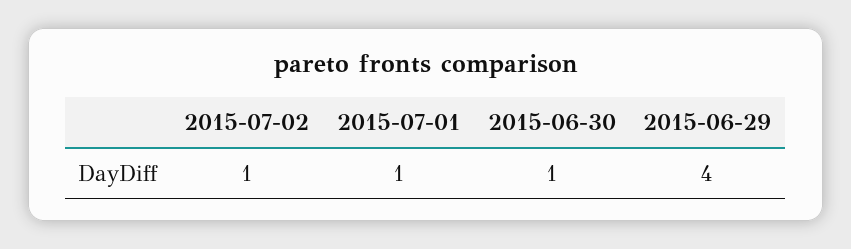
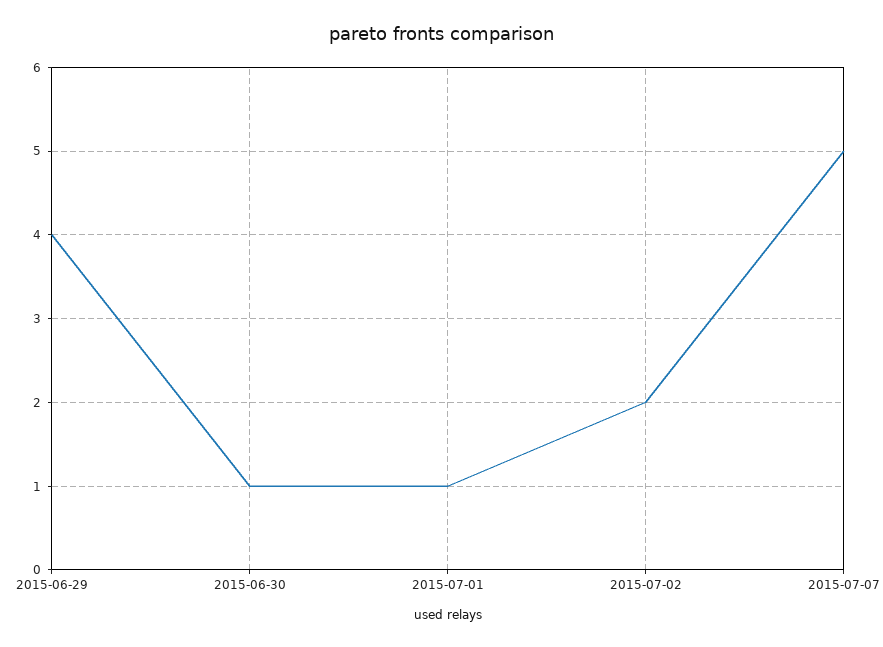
2015-07-02: 1 -> 2
2015-07-07: none -> 5

